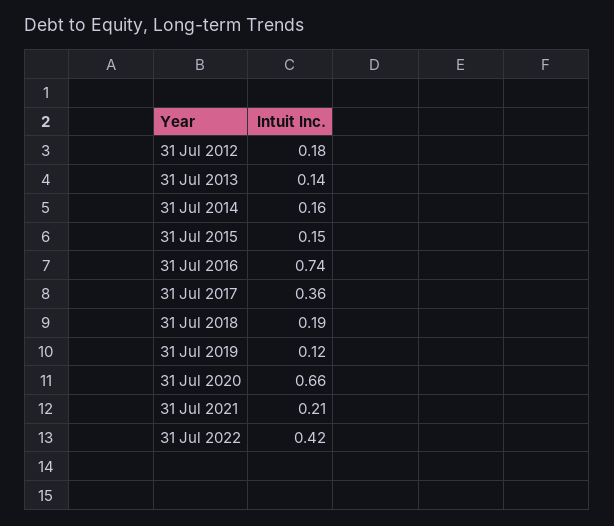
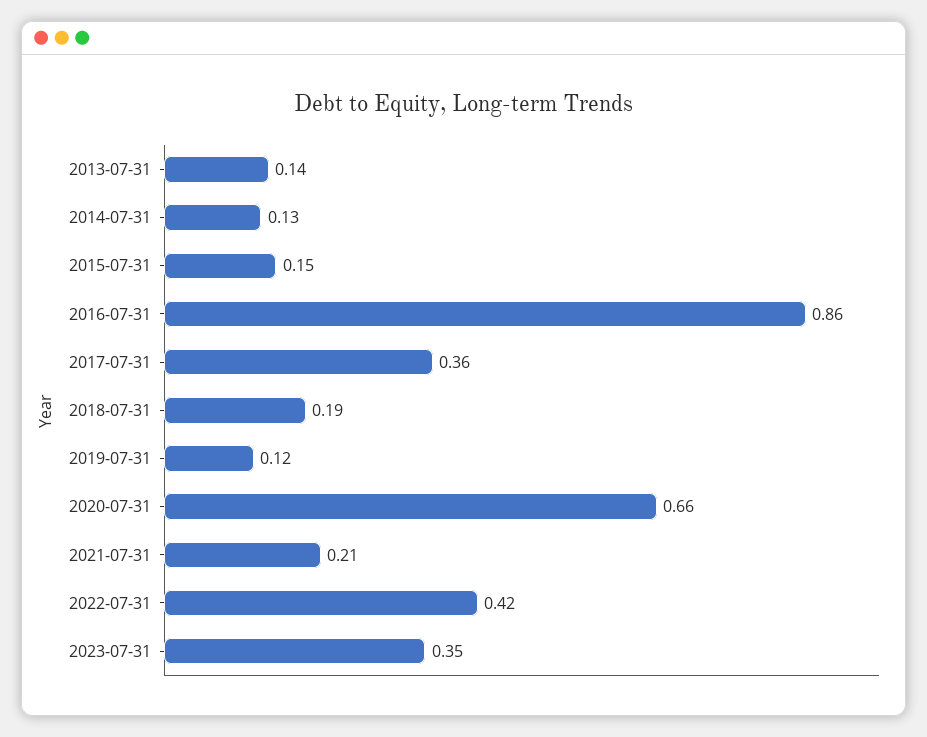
31 Jul 2012: 0.18 -> none
31 Jul 2014: 0.16 -> 0.13
31 Jul 2016: 0.74 -> 0.86
2023-07-31: none -> 0.35

